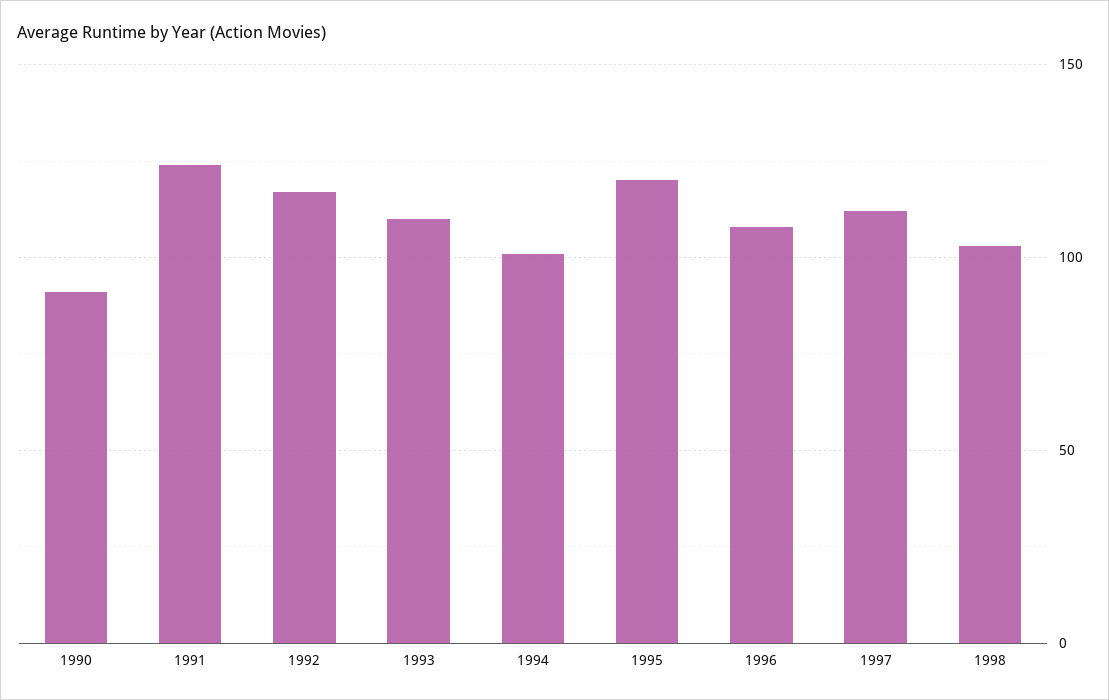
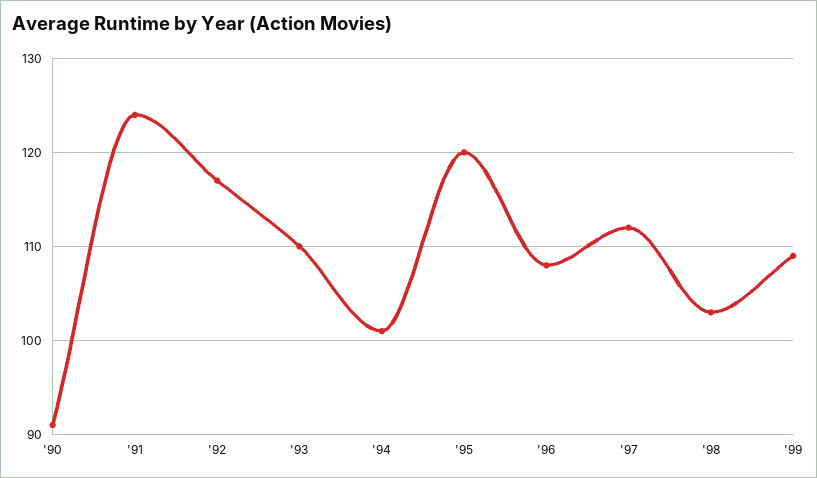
'99: none -> 109

